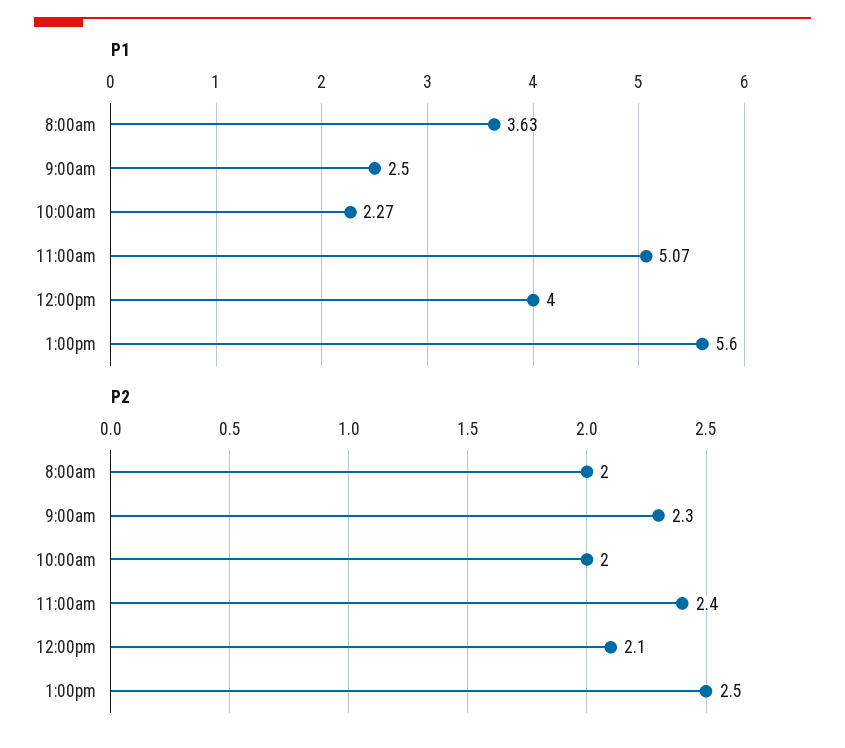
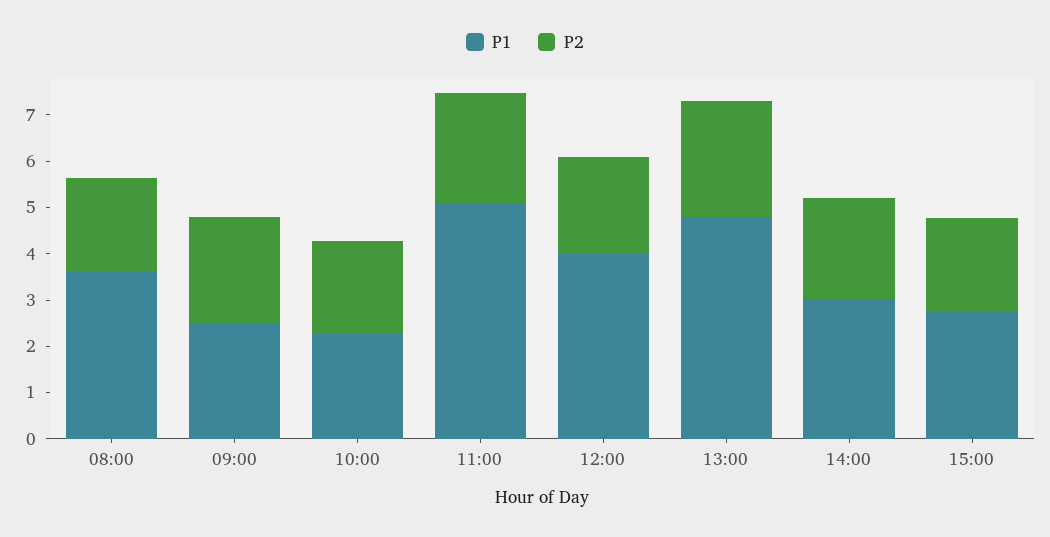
P1, 1:00pm: 5.6 -> 4.8
P1, 14:00: none -> 3
P2, 14:00: none -> 2.2
P1, 15:00: none -> 2.8
P2, 15:00: none -> 2

